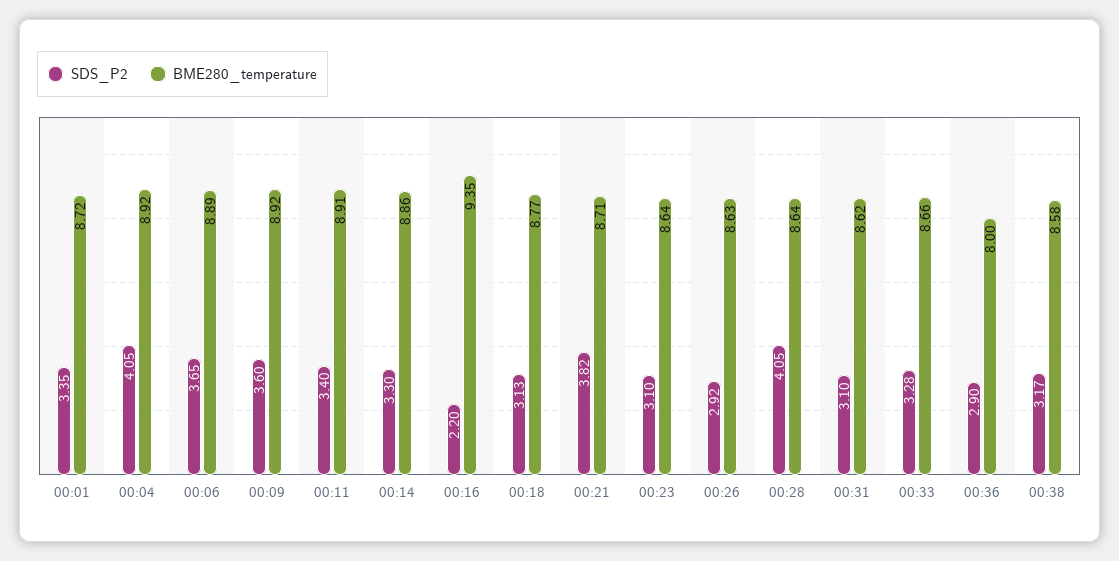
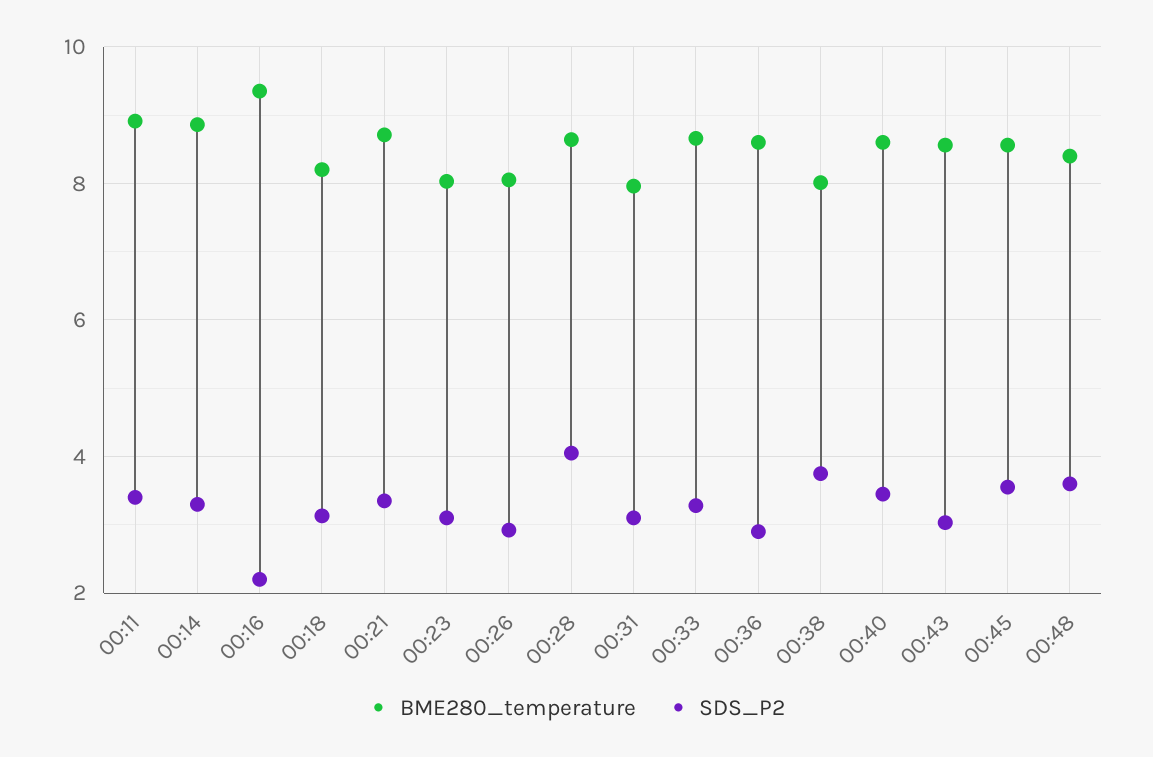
SDS_P2, 00:01: 3.35 -> none
BME280_temperature, 00:01: 8.72 -> none
SDS_P2, 00:04: 4.05 -> none
BME280_temperature, 00:04: 8.92 -> none
SDS_P2, 00:06: 3.65 -> none
BME280_temperature, 00:06: 8.89 -> none
SDS_P2, 00:09: 3.6 -> none
BME280_temperature, 00:09: 8.92 -> none
BME280_temperature, 00:18: 8.77 -> 8.2
SDS_P2, 00:21: 3.82 -> 3.4
BME280_temperature, 00:23: 8.64 -> 8
BME280_temperature, 00:26: 8.63 -> 8
BME280_temperature, 00:31: 8.62 -> 8
BME280_temperature, 00:36: 8 -> 8.6
SDS_P2, 00:38: 3.17 -> 3.8
BME280_temperature, 00:38: 8.58 -> 8
BME280_temperature, 00:40: none -> 8.6
SDS_P2, 00:40: none -> 3.4
BME280_temperature, 00:43: none -> 8.6
SDS_P2, 00:43: none -> 3
BME280_temperature, 00:45: none -> 8.6
SDS_P2, 00:45: none -> 3.6
BME280_temperature, 00:48: none -> 8.4
SDS_P2, 00:48: none -> 3.6

